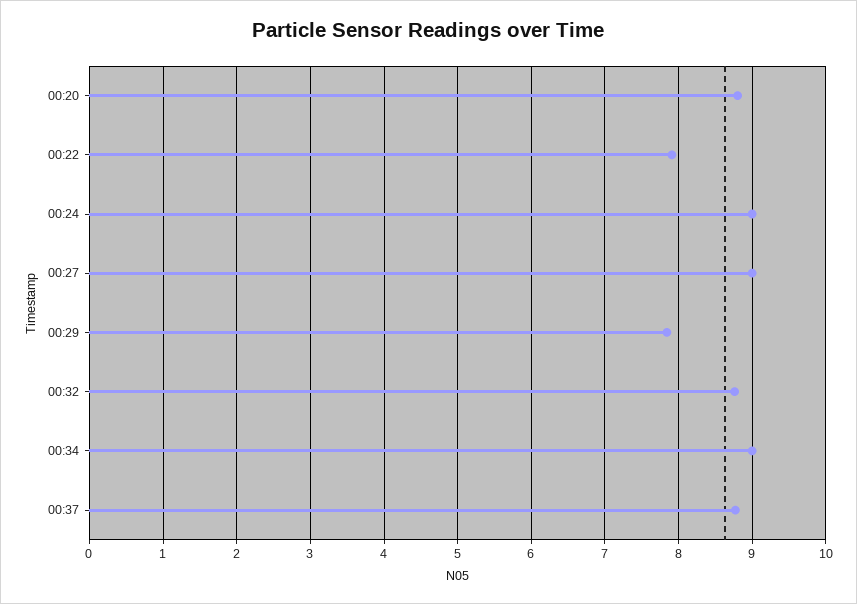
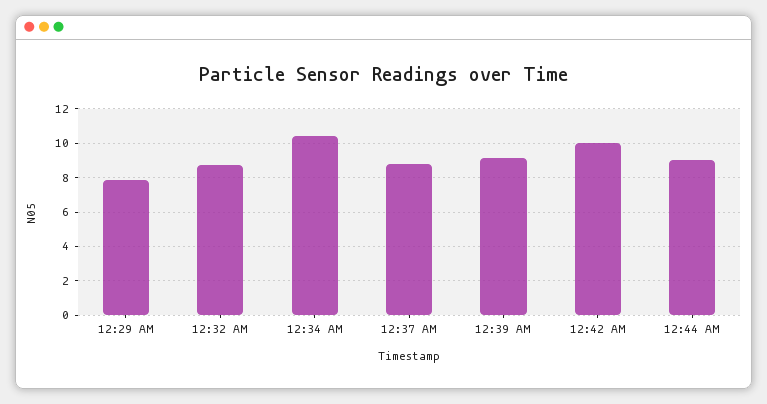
00:20: 8.8 -> none
00:22: 7.9 -> none
00:24: 9 -> none
00:27: 9 -> none
00:34: 9 -> 10.5
12:39 AM: none -> 9
12:42 AM: none -> 10
12:44 AM: none -> 9

